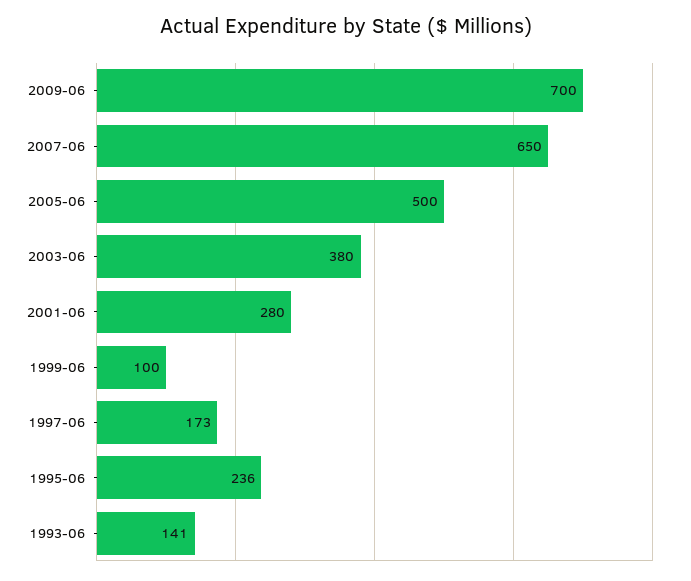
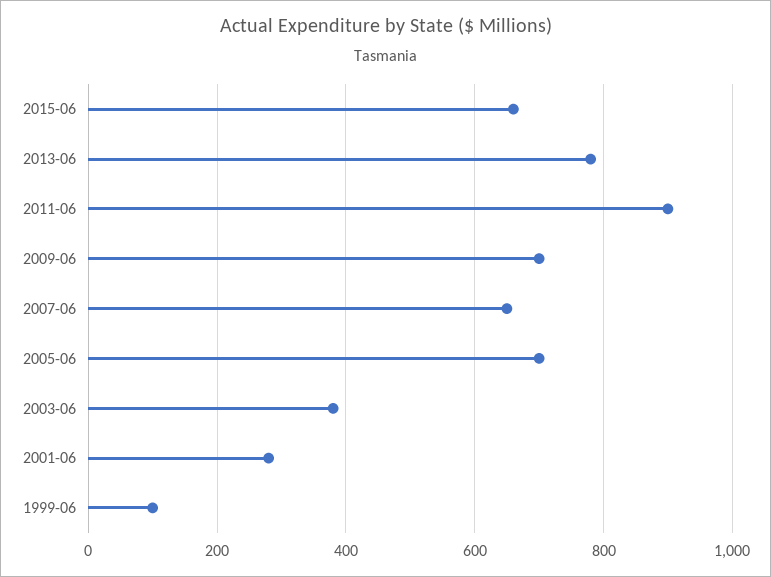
2005-06: 500 -> 700
1997-06: 173 -> none
1995-06: 236 -> none
1993-06: 141 -> none
2015-06: none -> 660
2013-06: none -> 780
2011-06: none -> 900

